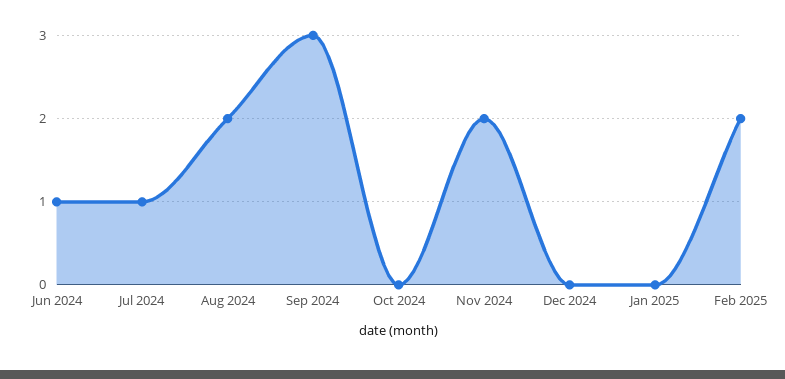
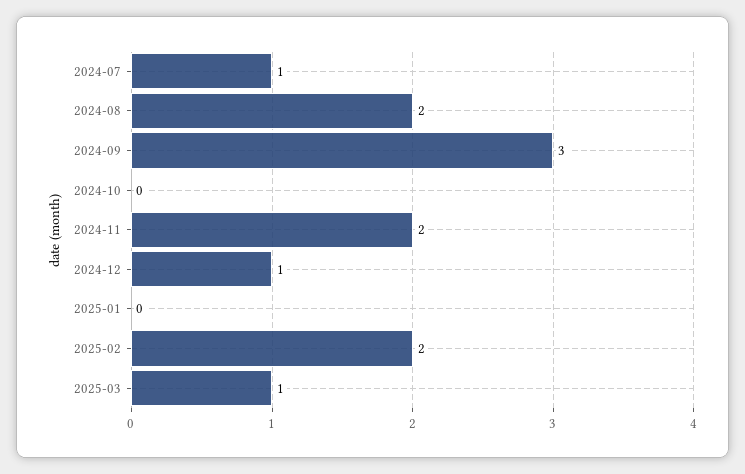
Jun 2024: 1 -> none
Dec 2024: 0 -> 1
2025-03: none -> 1

